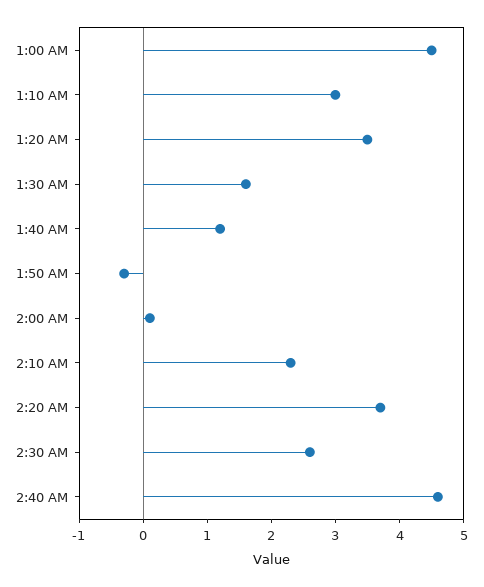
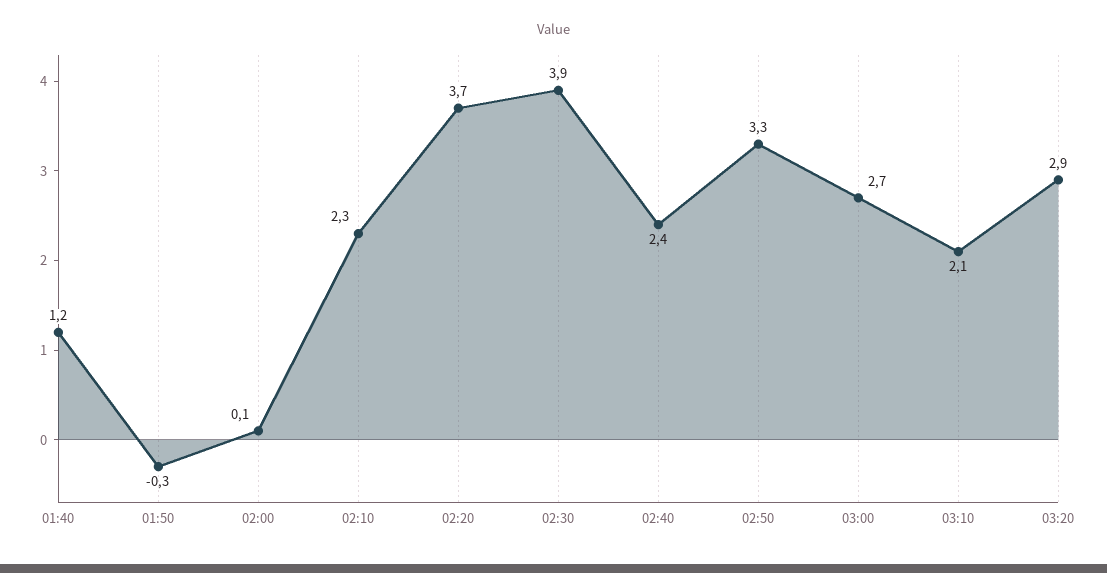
1:00 AM: 4.5 -> none
1:10 AM: 3 -> none
1:20 AM: 3.5 -> none
1:30 AM: 1.5 -> none
2:30 AM: 2.5 -> 3.9
2:40 AM: 4.5 -> 2.4
02:50: none -> 3.3
03:00: none -> 2.7
03:10: none -> 2.1
03:20: none -> 2.9

